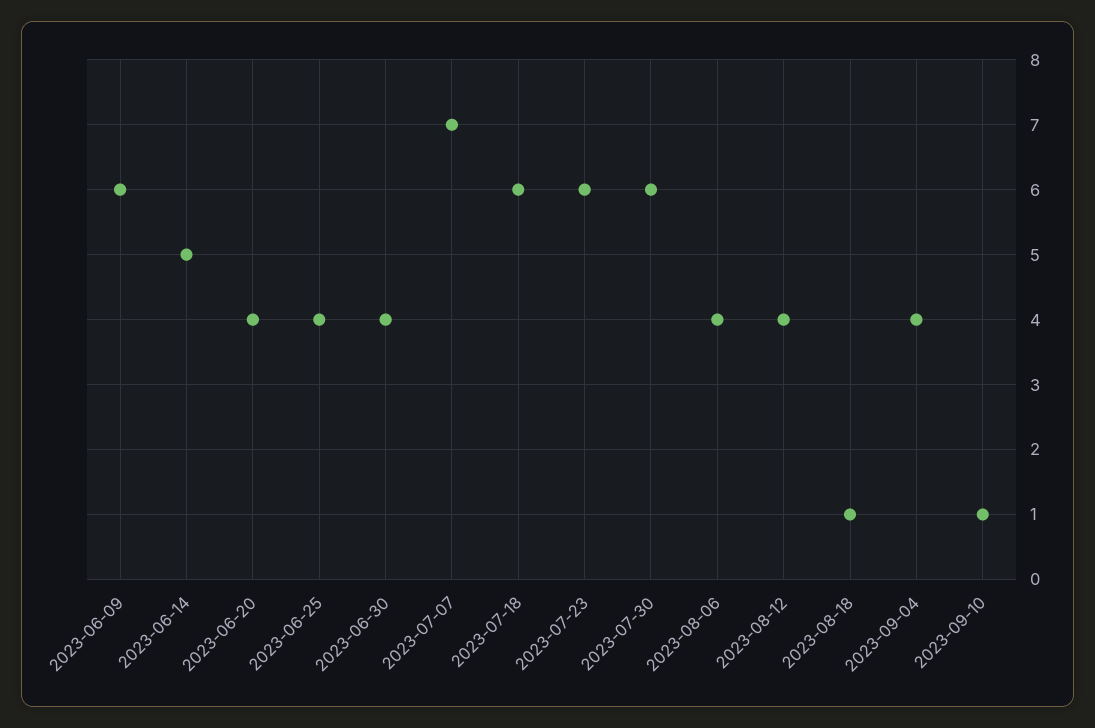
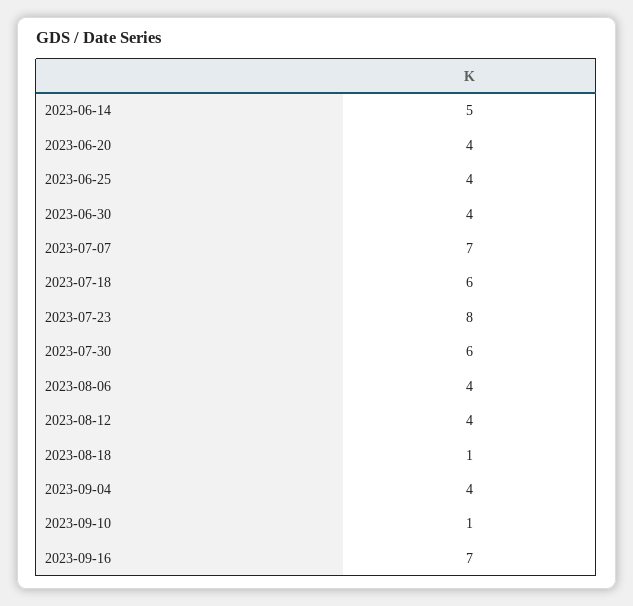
2023-06-09: 6 -> none
2023-07-23: 6 -> 8
2023-09-16: none -> 7

